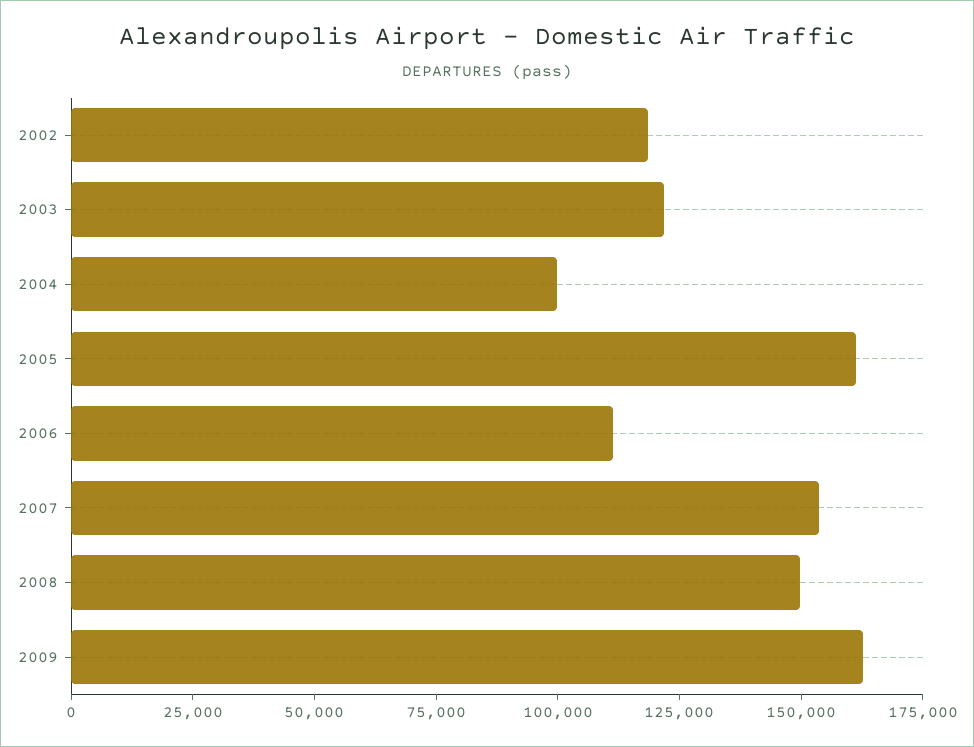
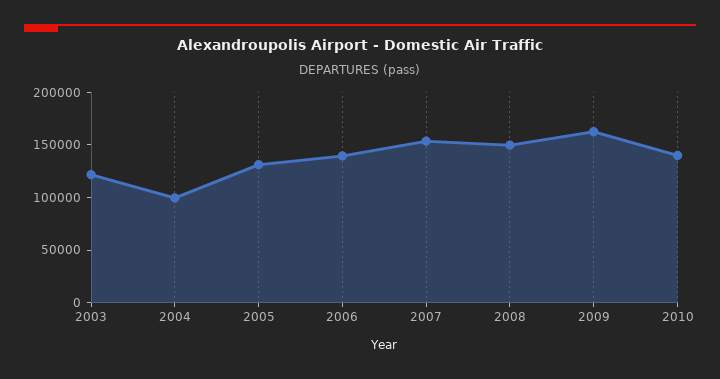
2002: 120000 -> none
2005: 160000 -> 130000
2006: 110000 -> 140000
2010: none -> 140000

